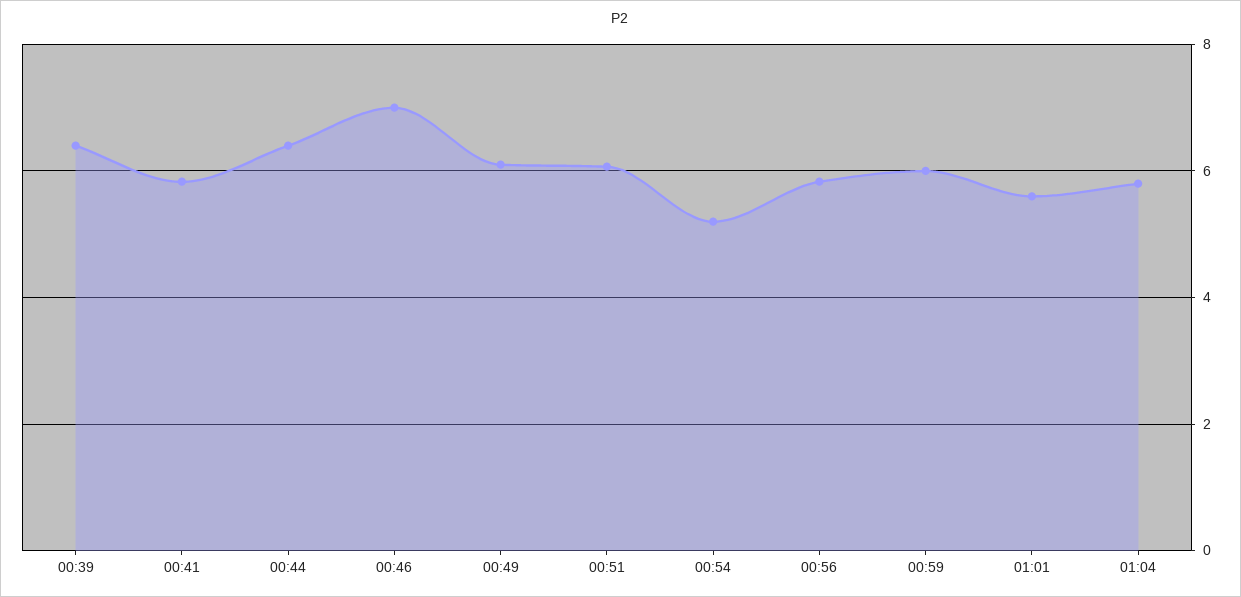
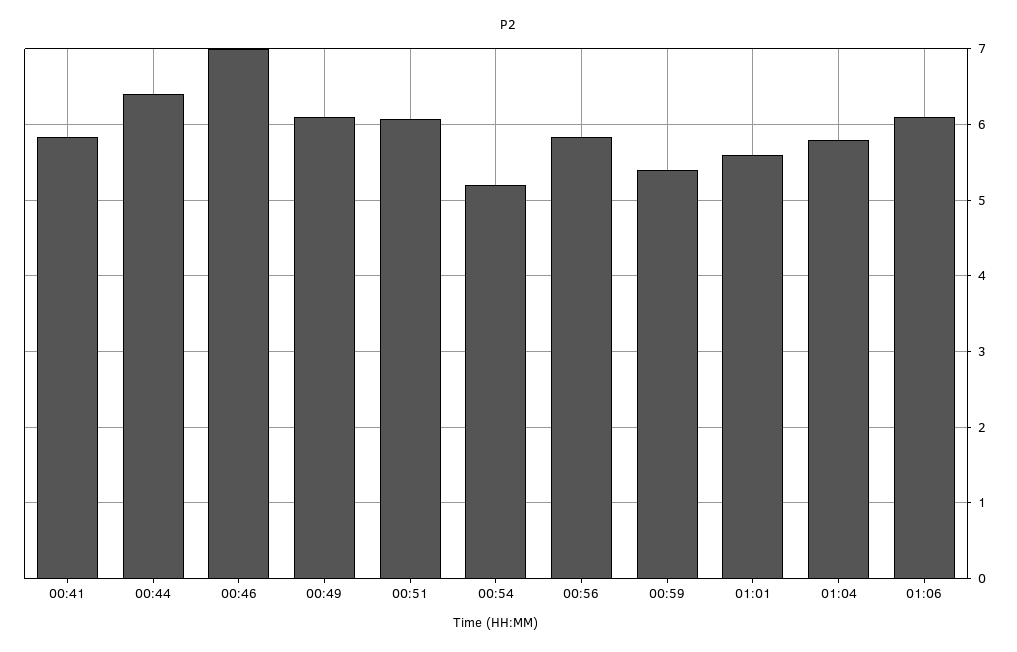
00:39: 6.4 -> none
00:59: 6 -> 5.4
01:06: none -> 6.1

